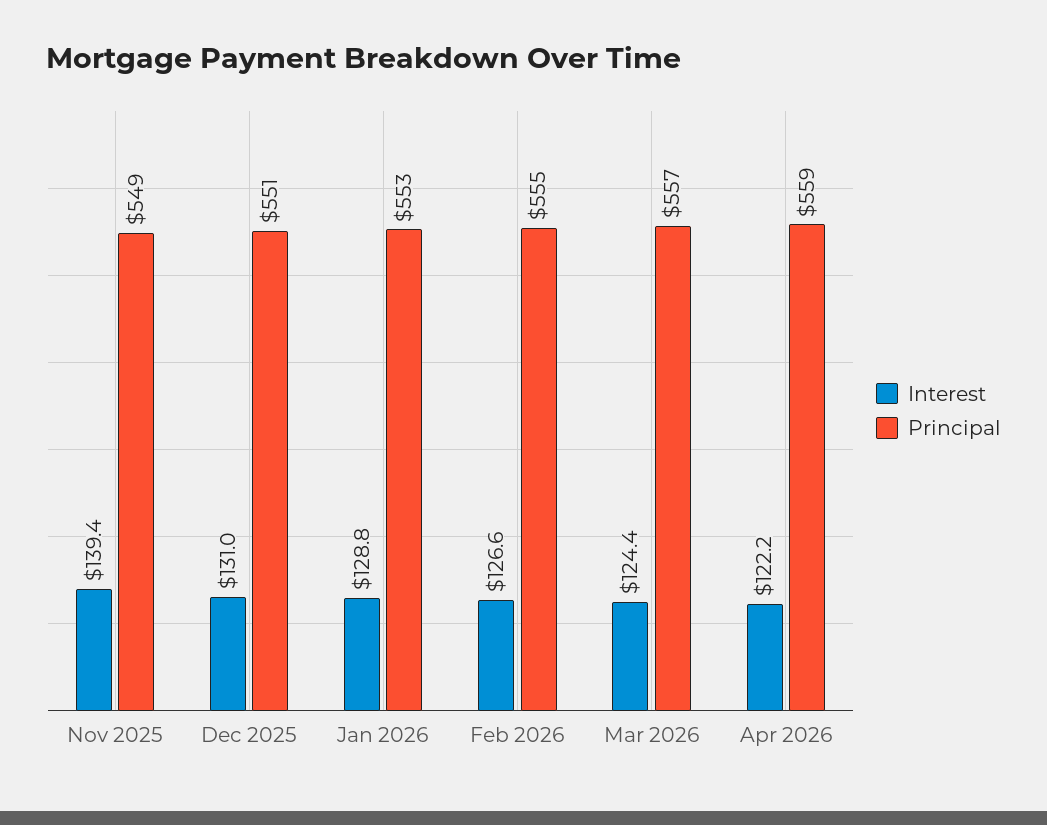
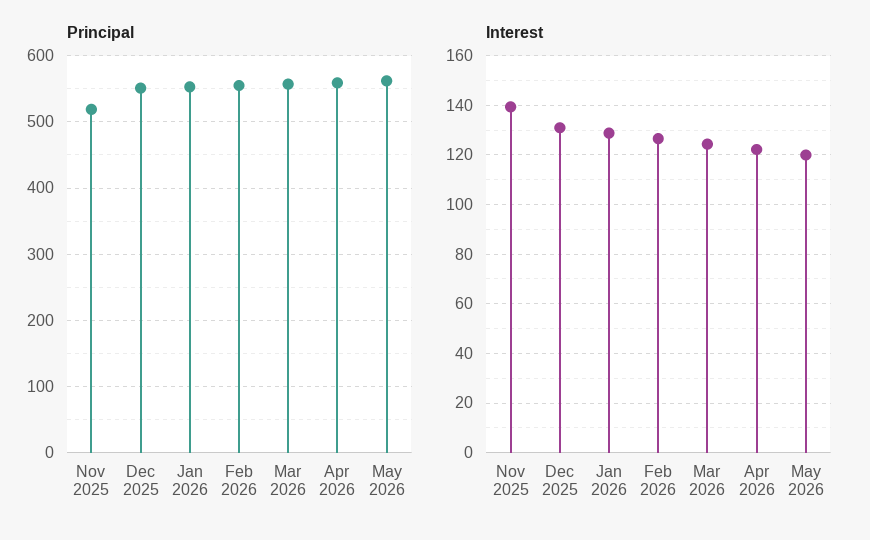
Principal, Nov 2025: 549 -> 520
Principal, May 2026: none -> 560
Interest, May 2026: none -> 120

